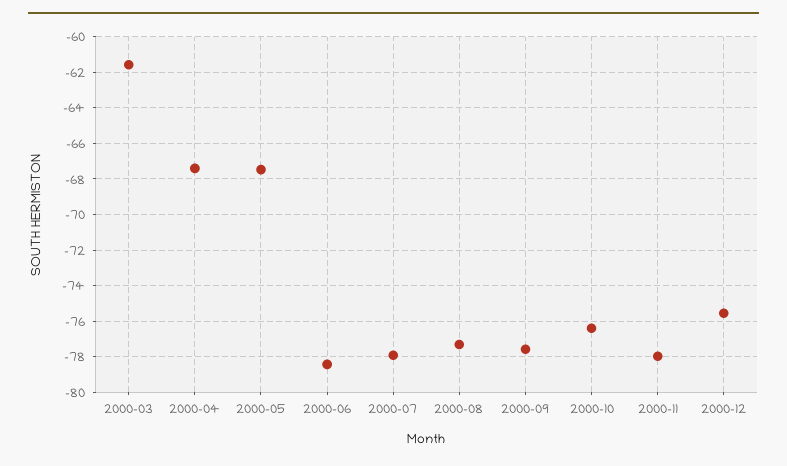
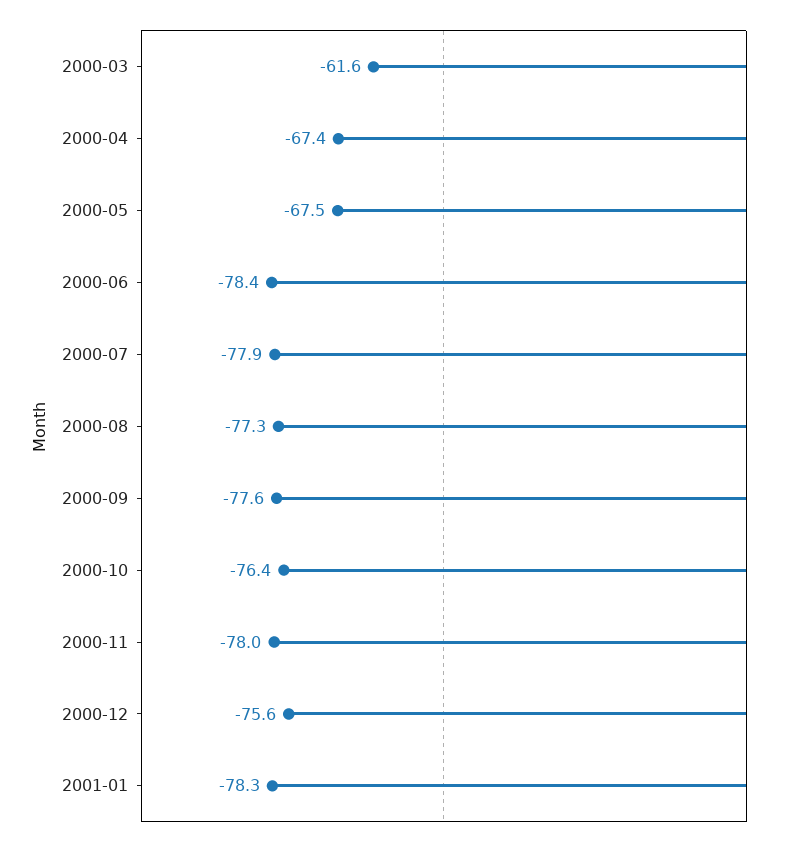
2001-01: none -> -78.3

